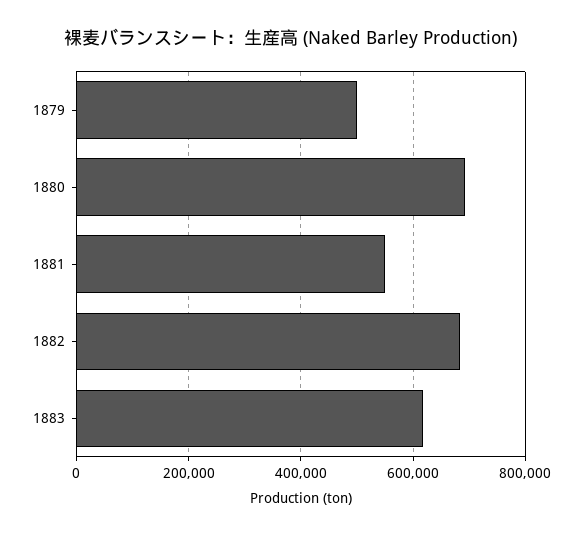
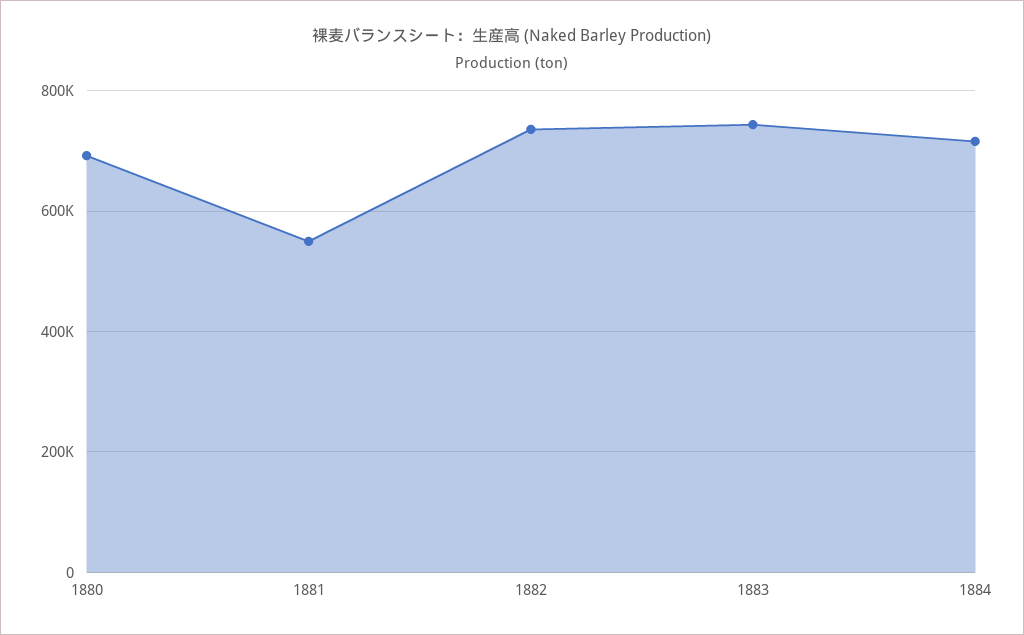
1879: 500000 -> none
1882: 680000 -> 740000
1883: 620000 -> 740000
1884: none -> 720000

